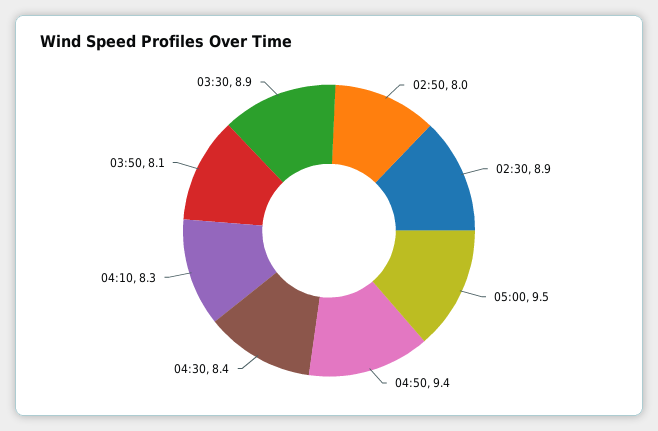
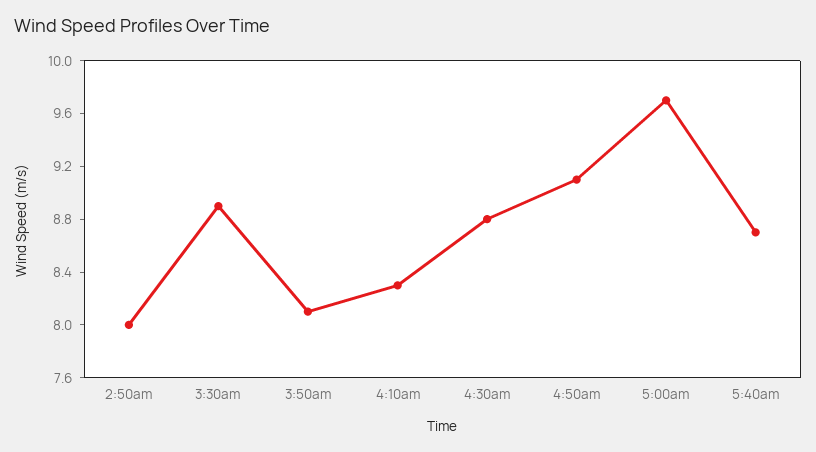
02:30: 8.9 -> none
05:00: 9.5 -> 9.7
04:50: 9.4 -> 9.1
04:30: 8.4 -> 8.8
5:40am: none -> 8.7

